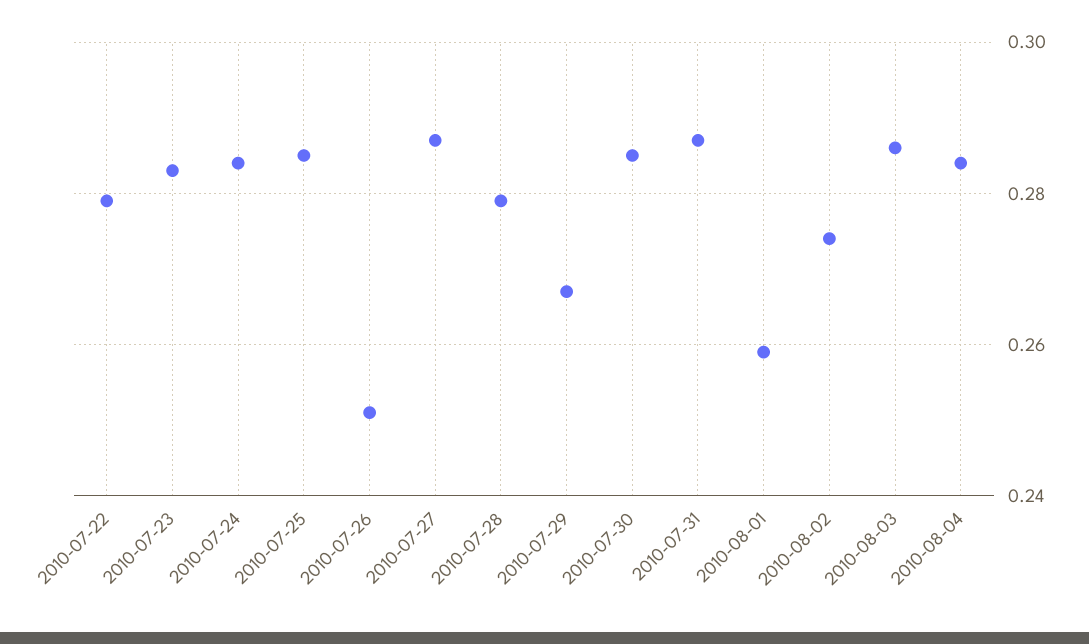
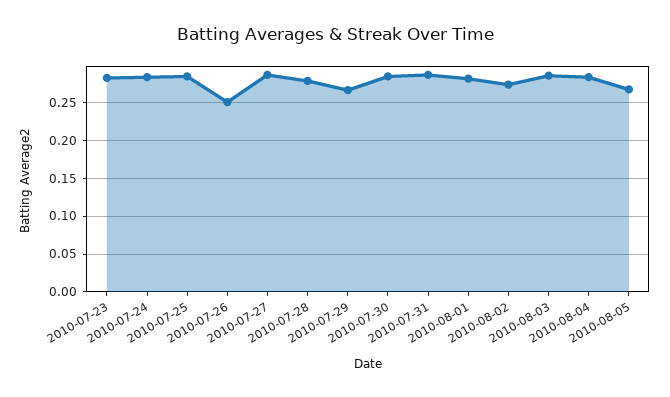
2010-07-22: 0.28 -> none
2010-08-01: 0.26 -> 0.28
2010-08-05: none -> 0.27

